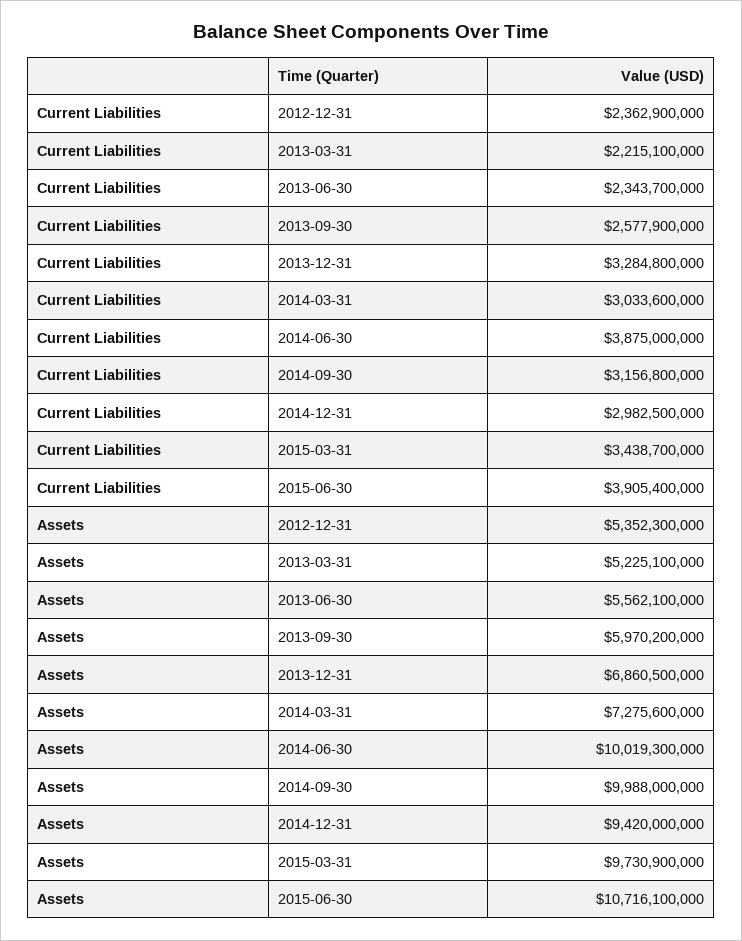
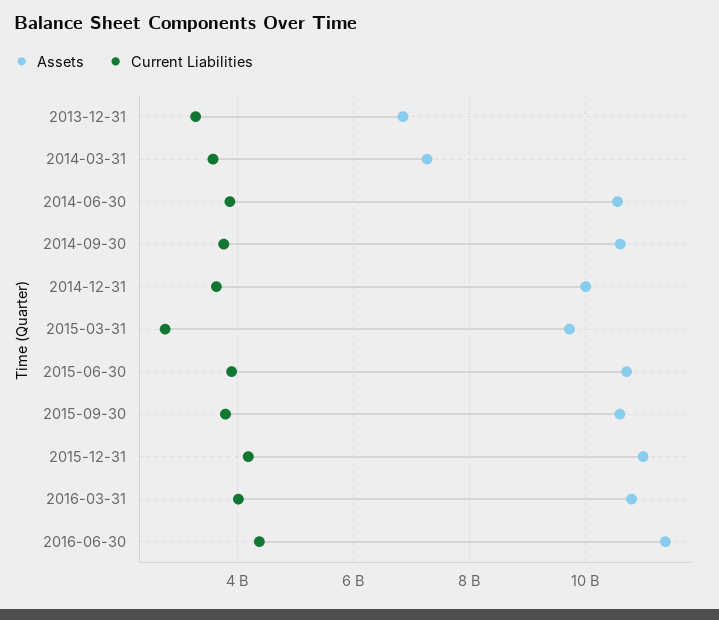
Current Liabilities, 2012-12-31: 2362900000 -> none
Current Liabilities, 2013-03-31: 2215100000 -> none
Current Liabilities, 2013-06-30: 2343700000 -> none
Current Liabilities, 2013-09-30: 2577900000 -> none
Current Liabilities, 2014-03-31: 3033600000 -> 3600000000
Current Liabilities, 2014-09-30: 3156800000 -> 3800000000
Current Liabilities, 2014-12-31: 2982500000 -> 3600000000
Current Liabilities, 2015-03-31: 3438700000 -> 2800000000
Assets, 2012-12-31: 5352300000 -> none
Assets, 2013-03-31: 5225100000 -> none
Assets, 2013-06-30: 5562100000 -> none
Assets, 2013-09-30: 5970200000 -> none
Assets, 2014-06-30: 10019300000 -> 10600000000
Assets, 2014-09-30: 9988000000 -> 10600000000
Assets, 2014-12-31: 9420000000 -> 10000000000
Assets, 2015-09-30: none -> 10600000000
Current Liabilities, 2015-09-30: none -> 3800000000
Assets, 2015-12-31: none -> 11000000000
Current Liabilities, 2015-12-31: none -> 4200000000
Assets, 2016-03-31: none -> 10800000000
Current Liabilities, 2016-03-31: none -> 4000000000
Assets, 2016-06-30: none -> 11400000000
Current Liabilities, 2016-06-30: none -> 4400000000

